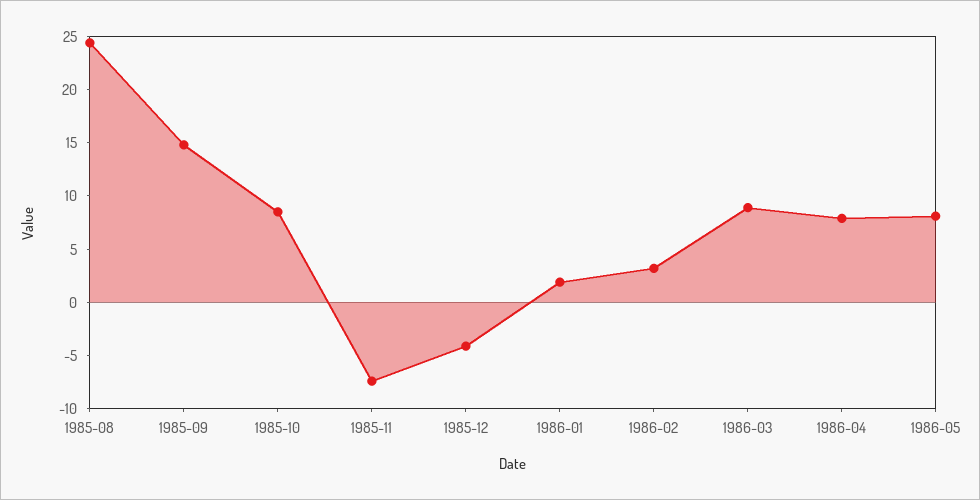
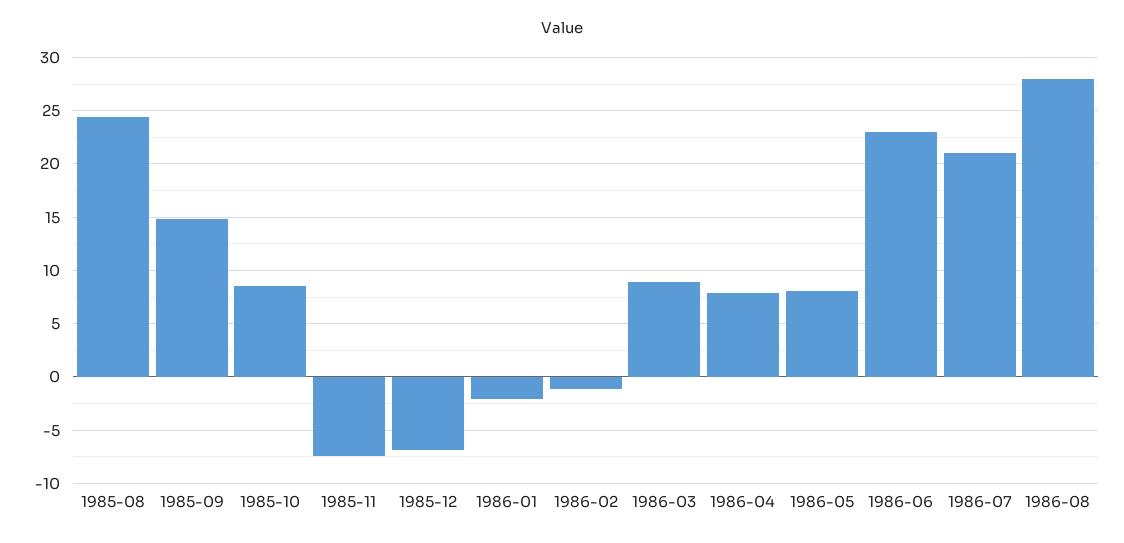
1985-12: -4 -> -7
1986-01: 2 -> -2
1986-02: 3 -> -1
1986-06: none -> 23
1986-07: none -> 21
1986-08: none -> 28

